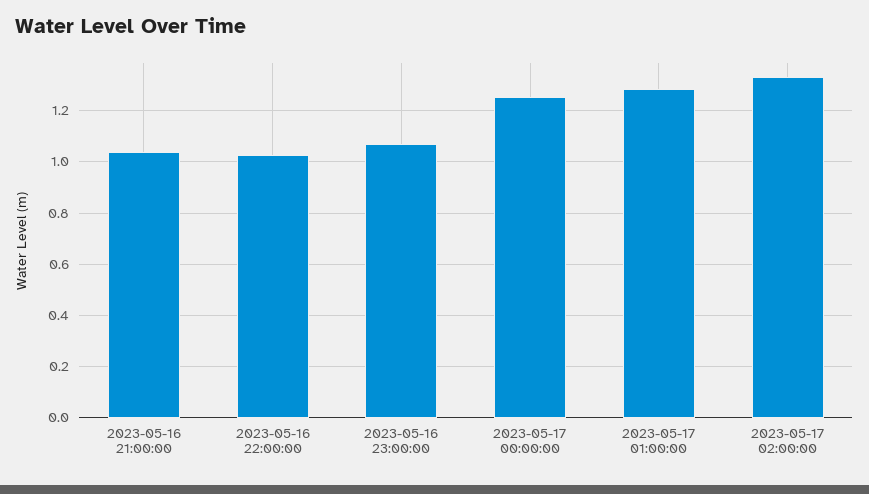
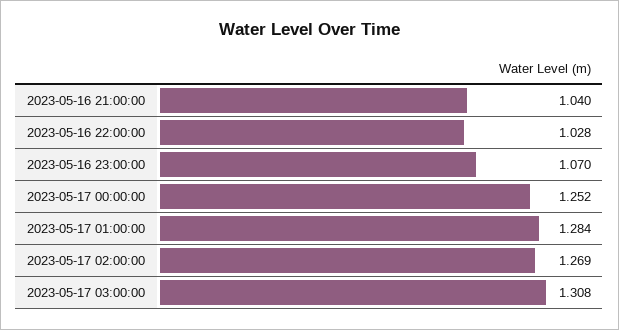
2023-05-17 02:00:00: 1.325 -> 1.269
2023-05-17 03:00:00: none -> 1.308

